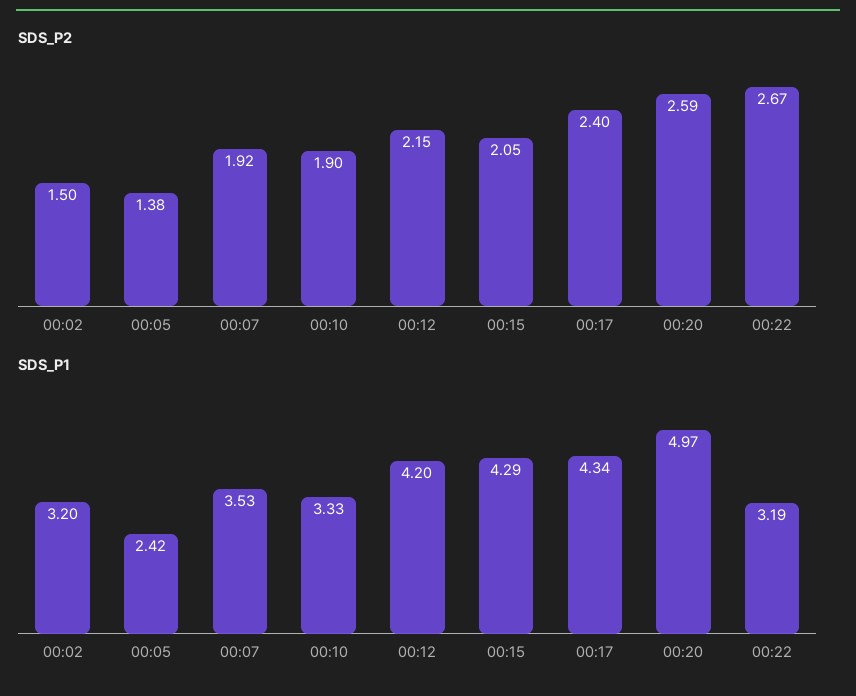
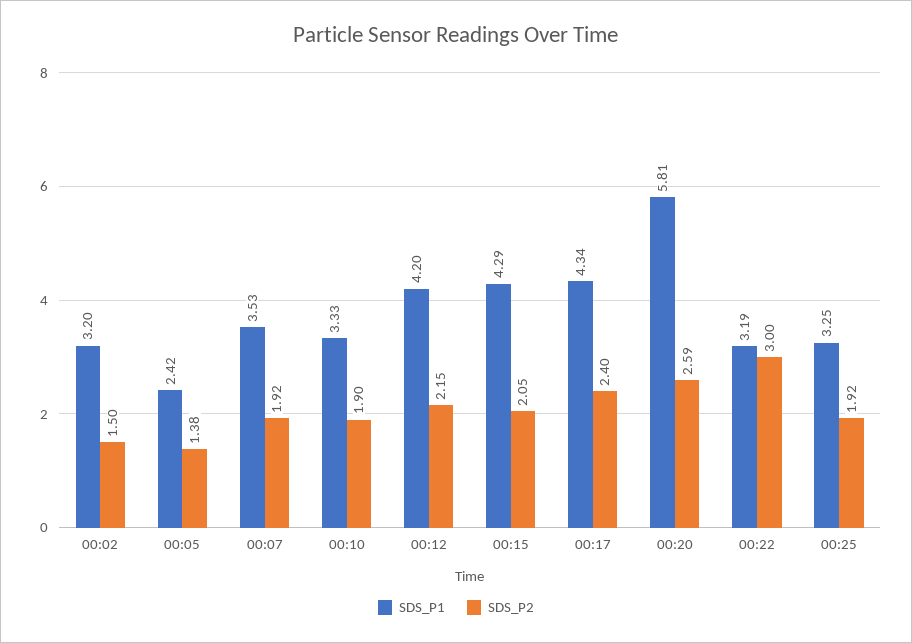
SDS_P2, 00:22: 2.67 -> 3
SDS_P1, 00:20: 4.97 -> 5.81
SDS_P1, 00:25: none -> 3.25
SDS_P2, 00:25: none -> 1.92

